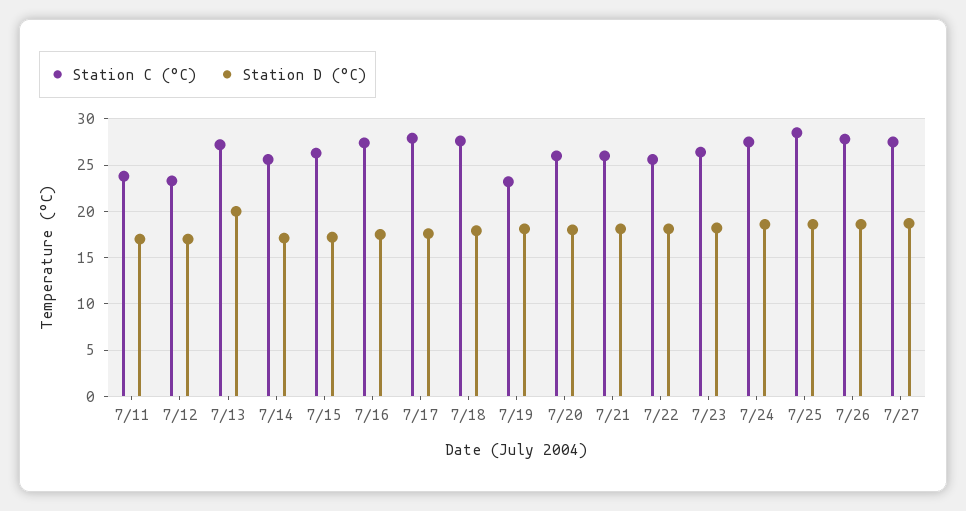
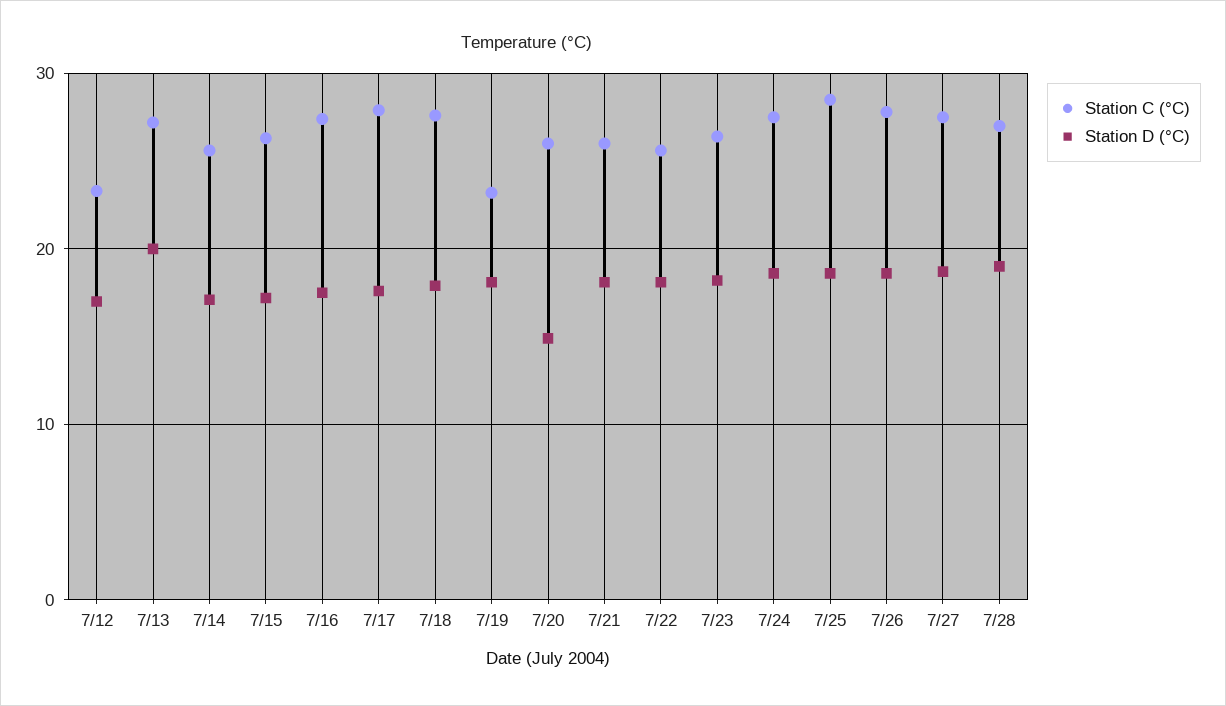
Station C (°C), 7/11: 24 -> none
Station D (°C), 7/11: 17 -> none
Station D (°C), 7/20: 18 -> 15
Station C (°C), 7/28: none -> 27
Station D (°C), 7/28: none -> 19

